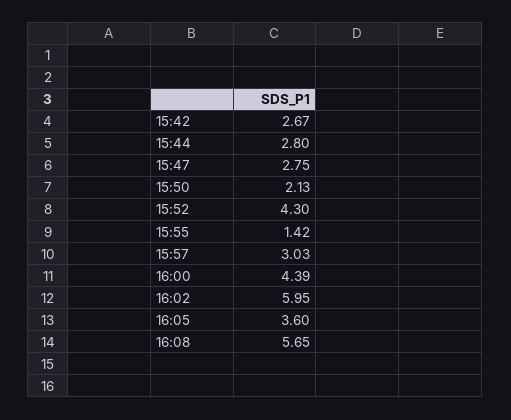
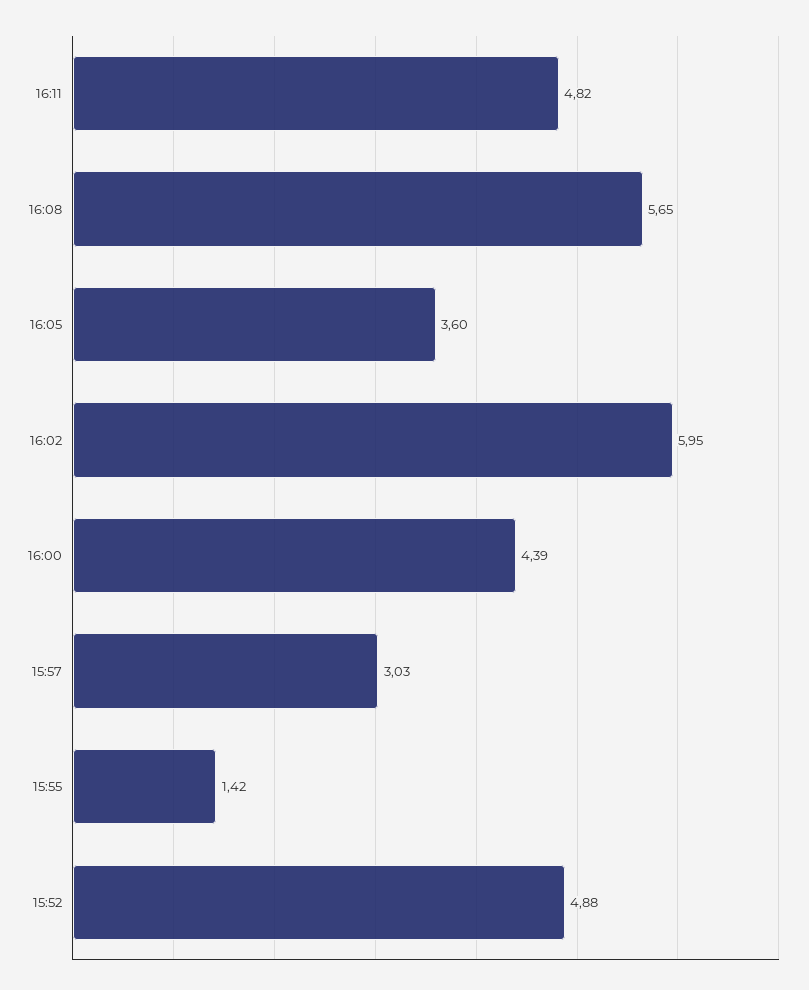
15:42: 2.67 -> none
15:44: 2.8 -> none
15:47: 2.75 -> none
15:50: 2.13 -> none
15:52: 4.3 -> 4.88
16:11: none -> 4.82

